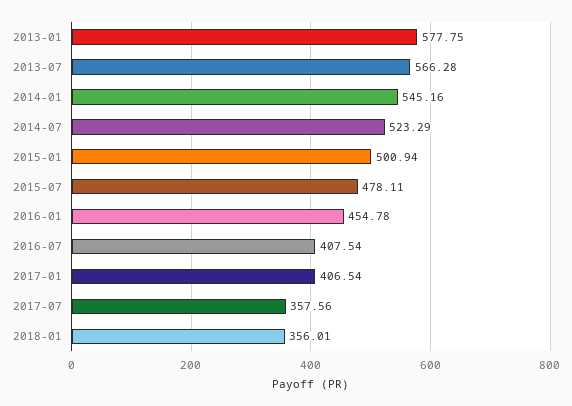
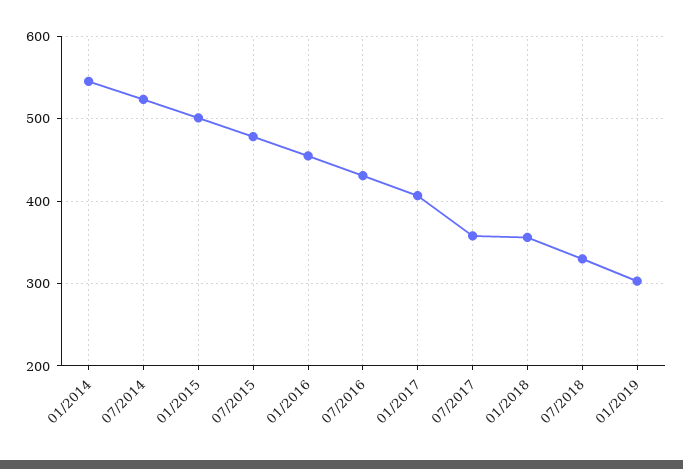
2013-01: 577.75 -> none
2013-07: 566.28 -> none
2016-07: 407.54 -> 430
07/2018: none -> 330
01/2019: none -> 300

